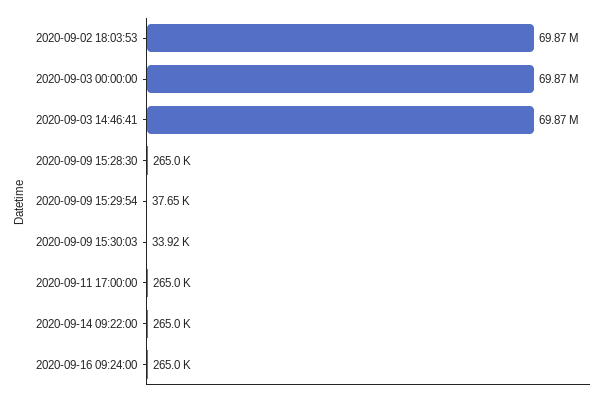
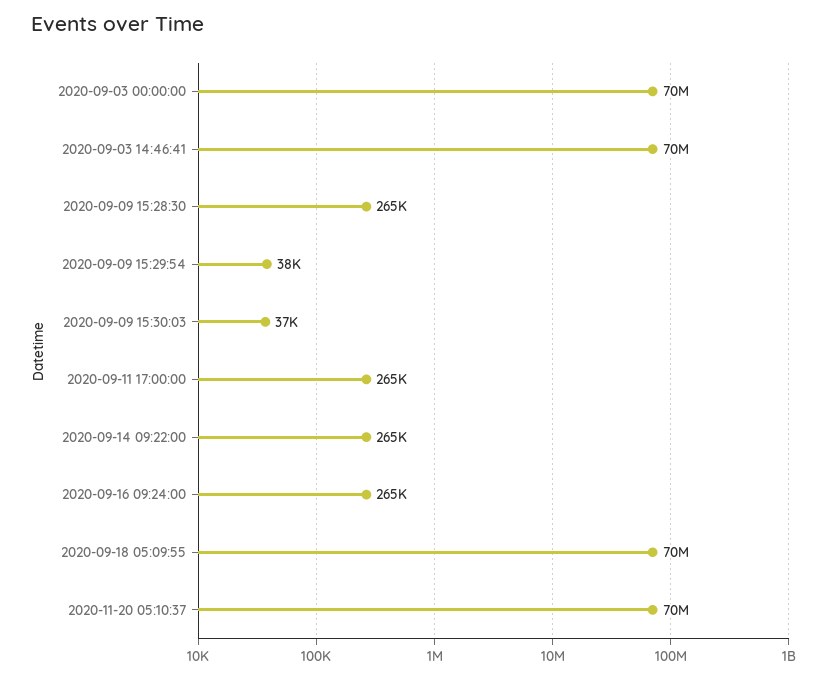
2020-09-02 18:03:53: 69870000 -> none
2020-09-09 15:30:03: 33920 -> 37000
2020-09-18 05:09:55: none -> 70000000
2020-11-20 05:10:37: none -> 70000000

